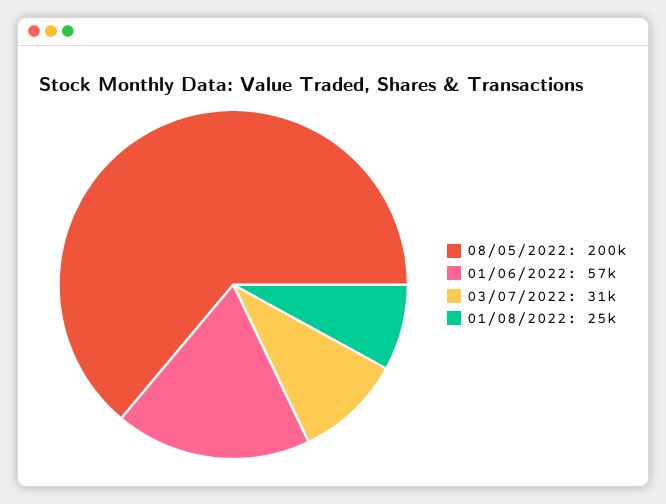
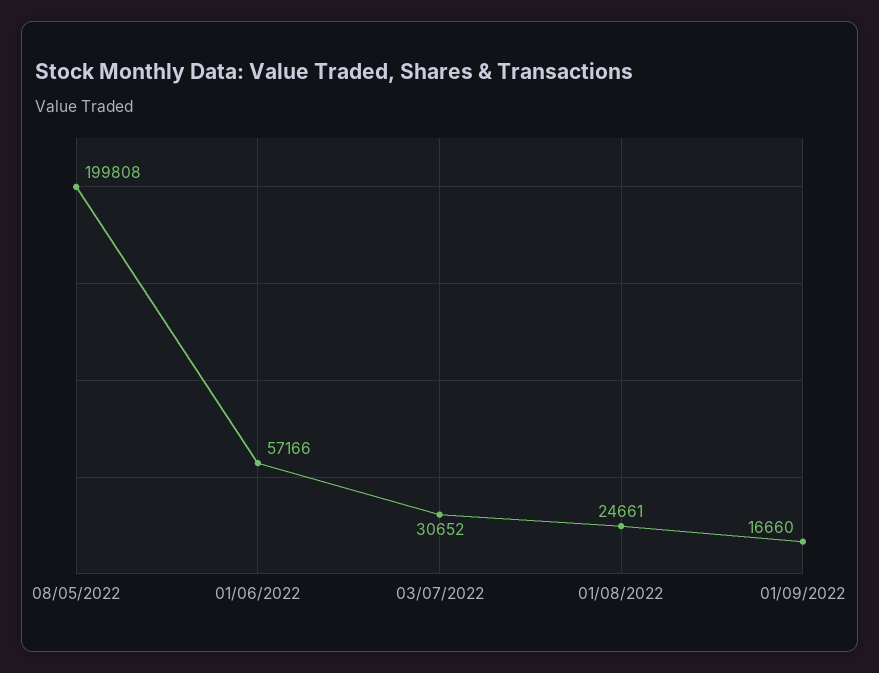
01/09/2022: none -> 16660

